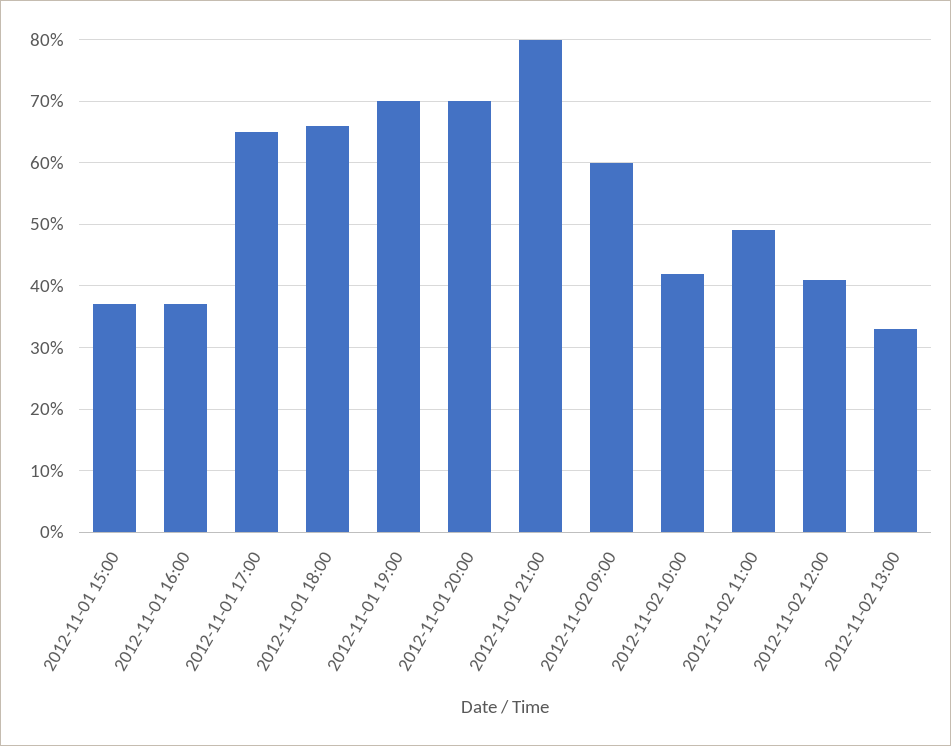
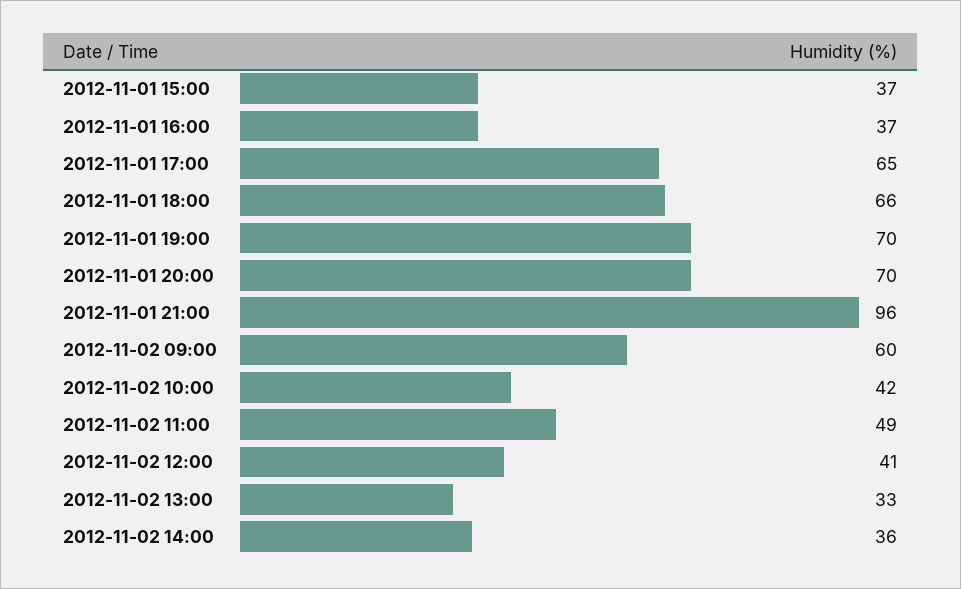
2012-11-01 21:00: 80 -> 96
2012-11-02 14:00: none -> 36

